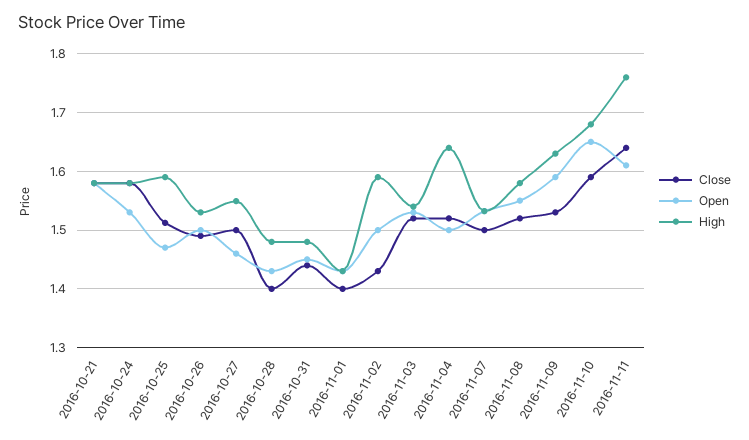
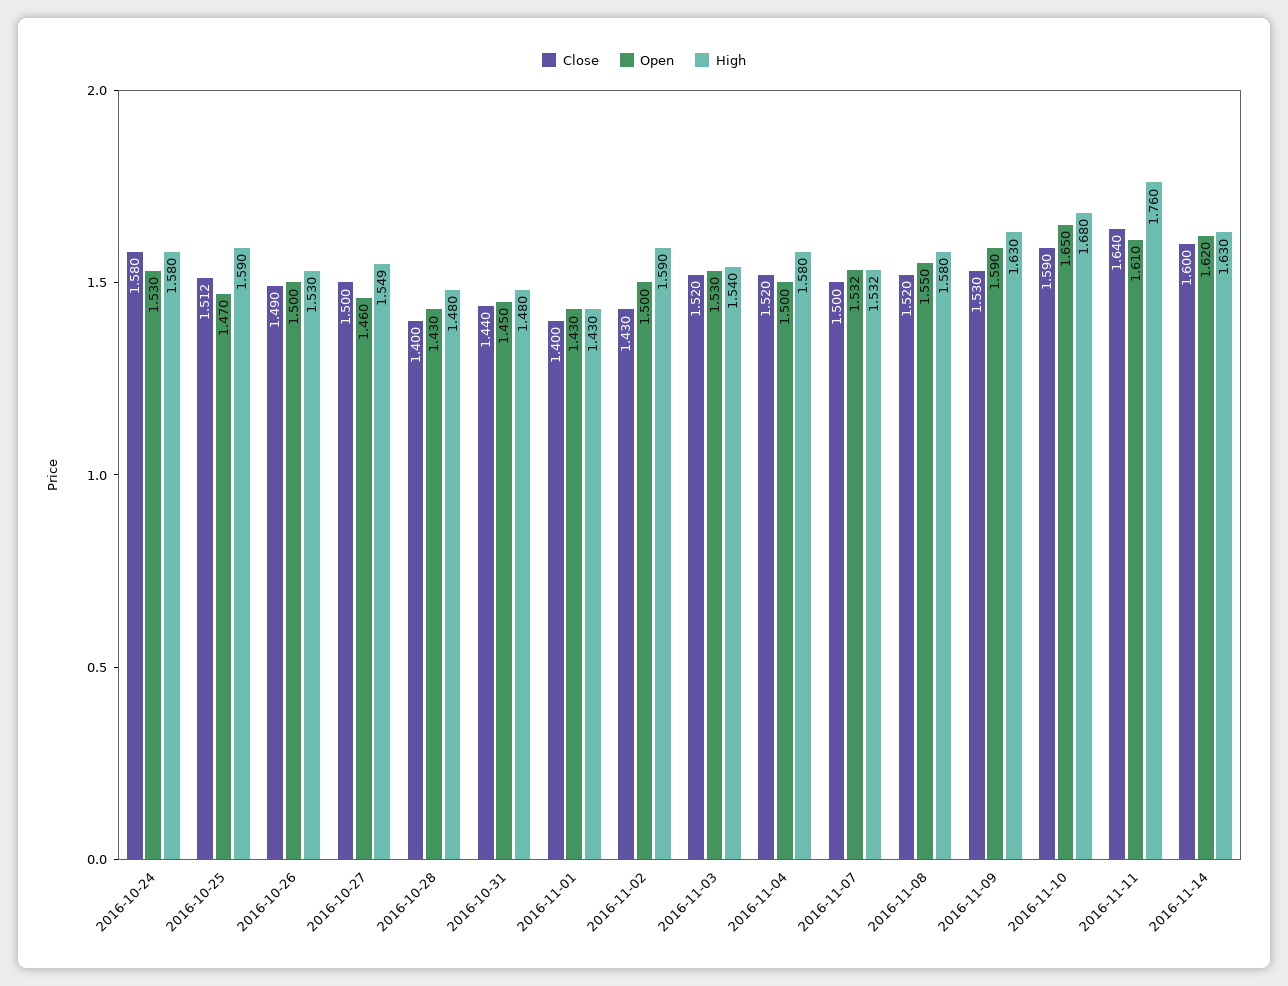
Close, 2016-10-21: 1.58 -> none
Open, 2016-10-21: 1.58 -> none
High, 2016-10-21: 1.58 -> none
High, 2016-11-04: 1.64 -> 1.58
Close, 2016-11-14: none -> 1.6
Open, 2016-11-14: none -> 1.62
High, 2016-11-14: none -> 1.63

